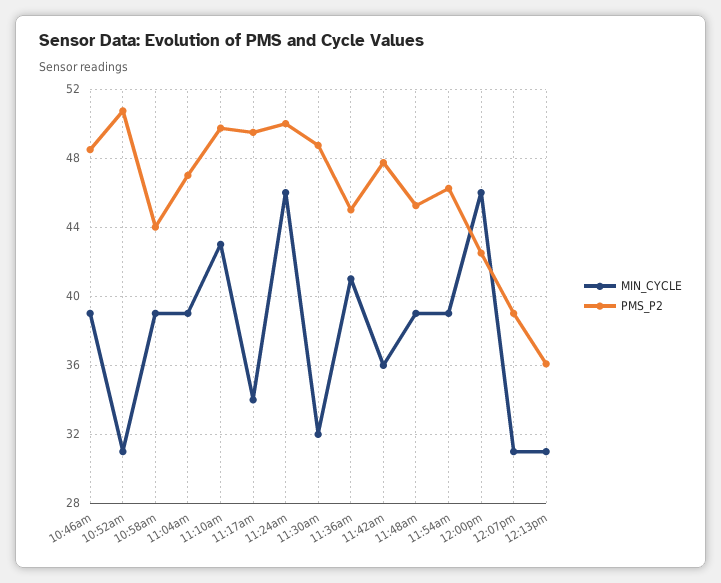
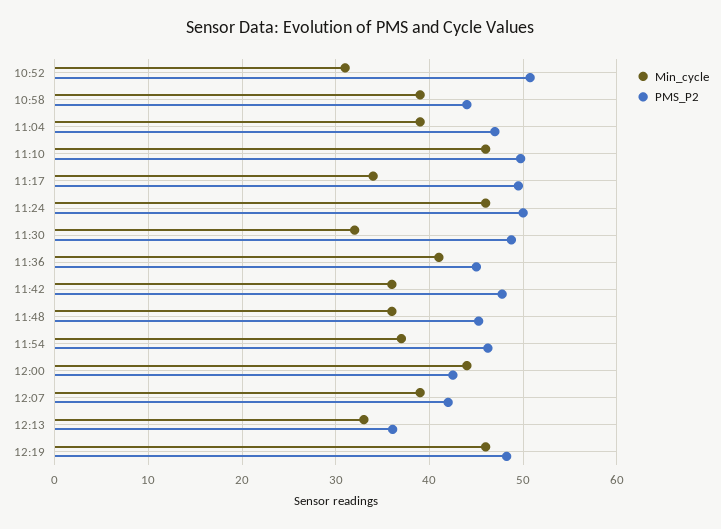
MIN_CYCLE, 10:46am: 39 -> none
PMS_P2, 10:46am: 48.5 -> none
MIN_CYCLE, 11:10am: 43 -> 46
MIN_CYCLE, 11:48am: 39 -> 36
MIN_CYCLE, 11:54am: 39 -> 37
MIN_CYCLE, 12:00pm: 46 -> 44
MIN_CYCLE, 12:07pm: 31 -> 39
PMS_P2, 12:07pm: 39 -> 42
MIN_CYCLE, 12:13pm: 31 -> 33
MIN_CYCLE, 12:19: none -> 46
PMS_P2, 12:19: none -> 48

